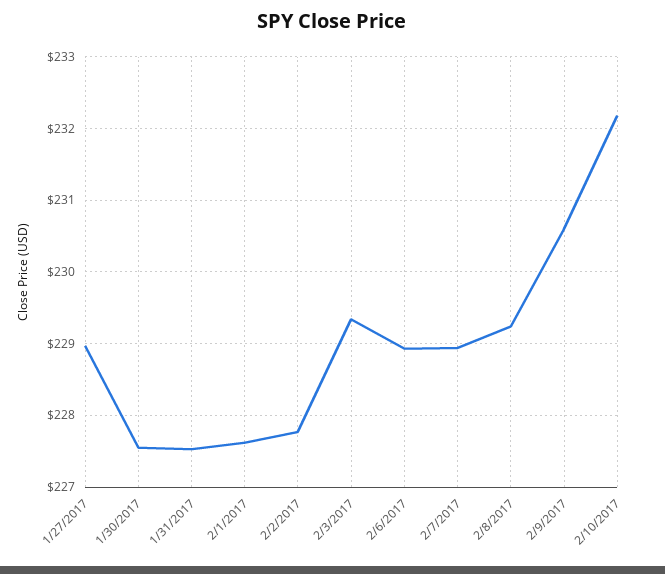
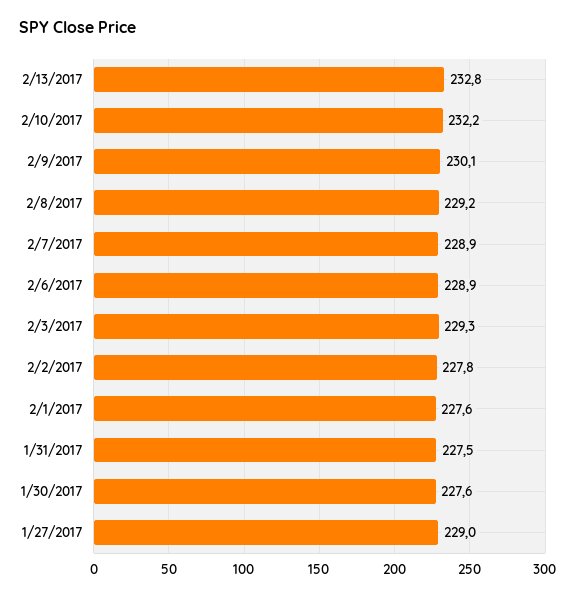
2/9/2017: 230.6 -> 230.1
2/13/2017: none -> 232.8

